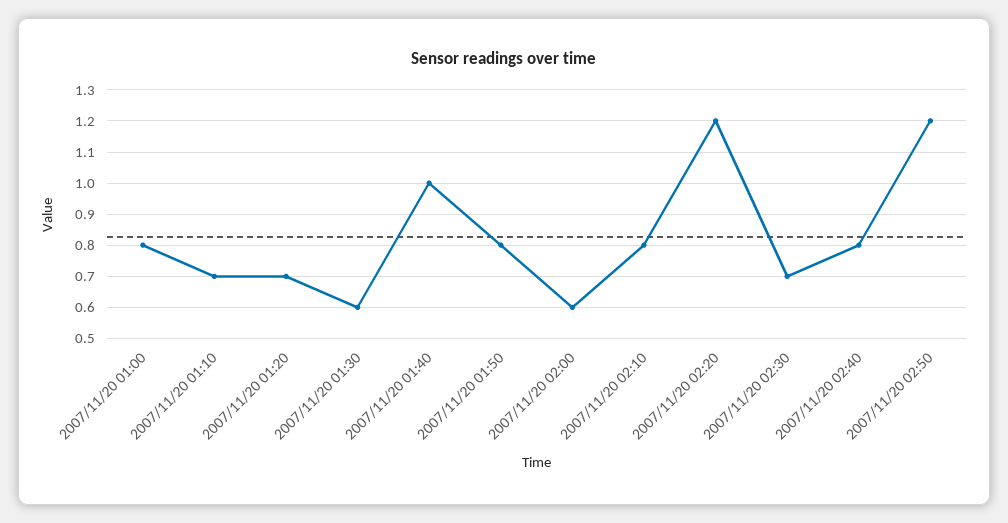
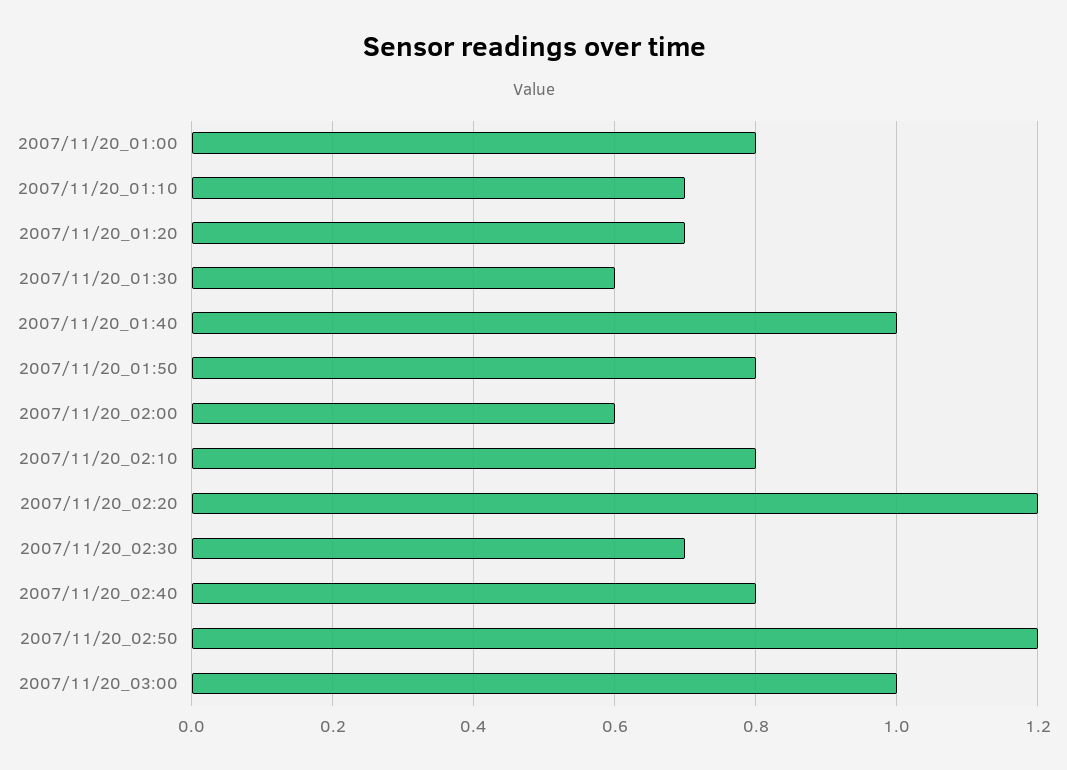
2007/11/20_03:00: none -> 1

